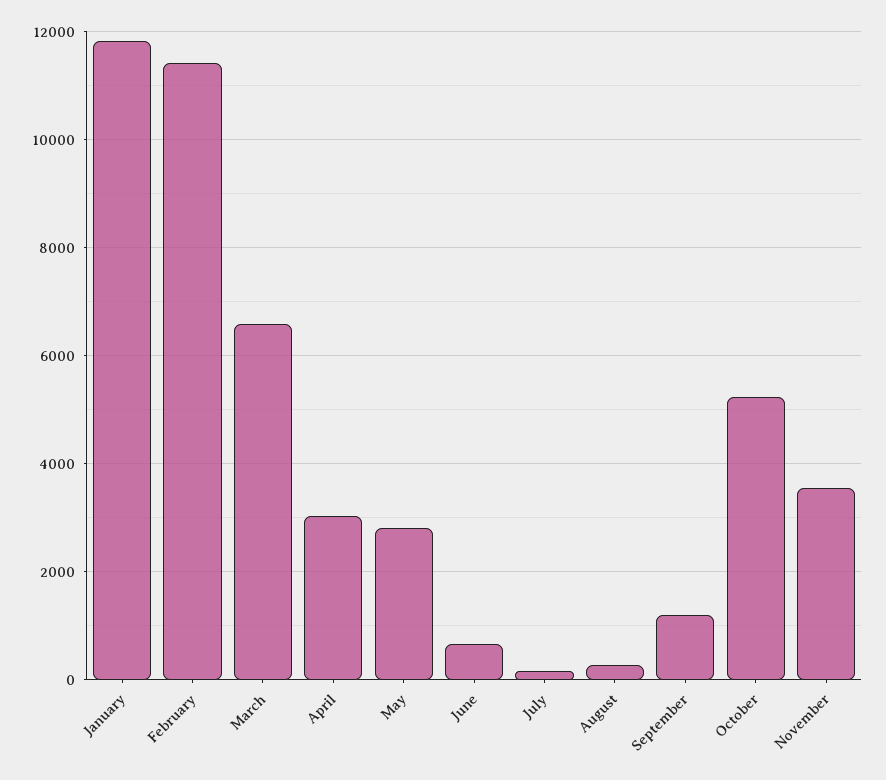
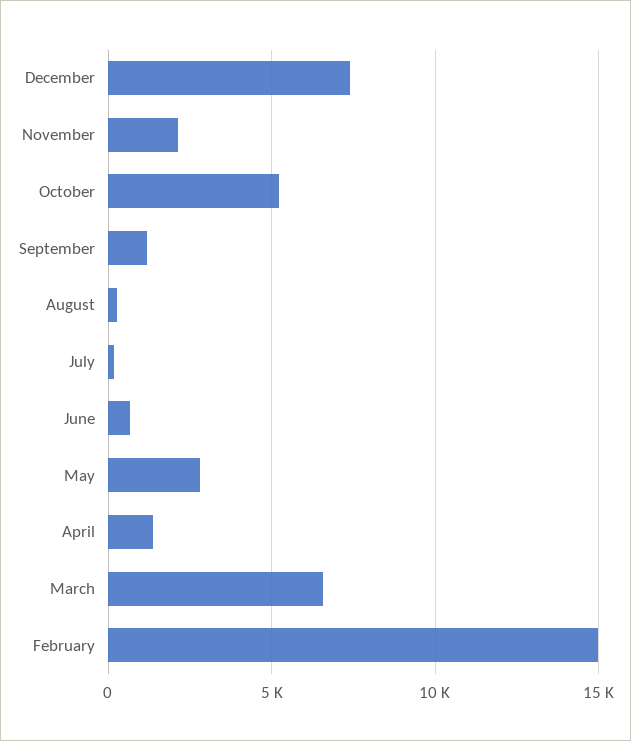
January: 11800 -> none
February: 11400 -> 15000
April: 3000 -> 1500
November: 3600 -> 2000
December: none -> 7500

